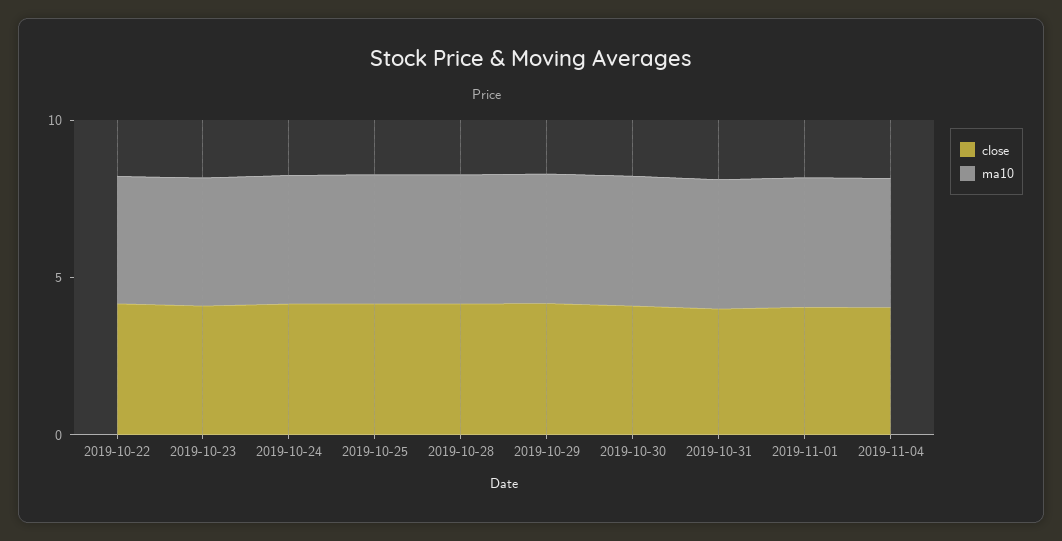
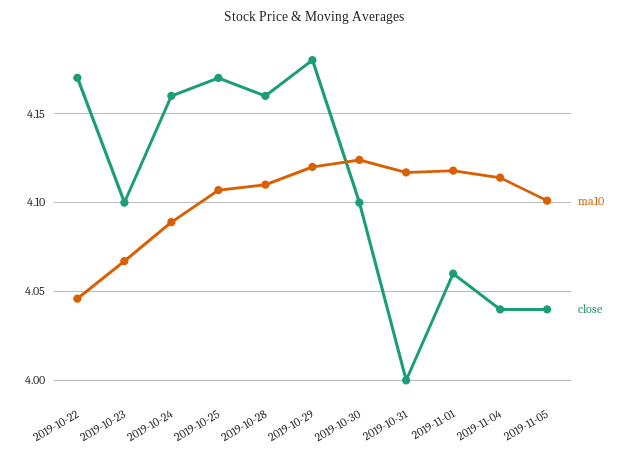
ma10, 2019-11-05: none -> 4.1
close, 2019-11-05: none -> 4.04

